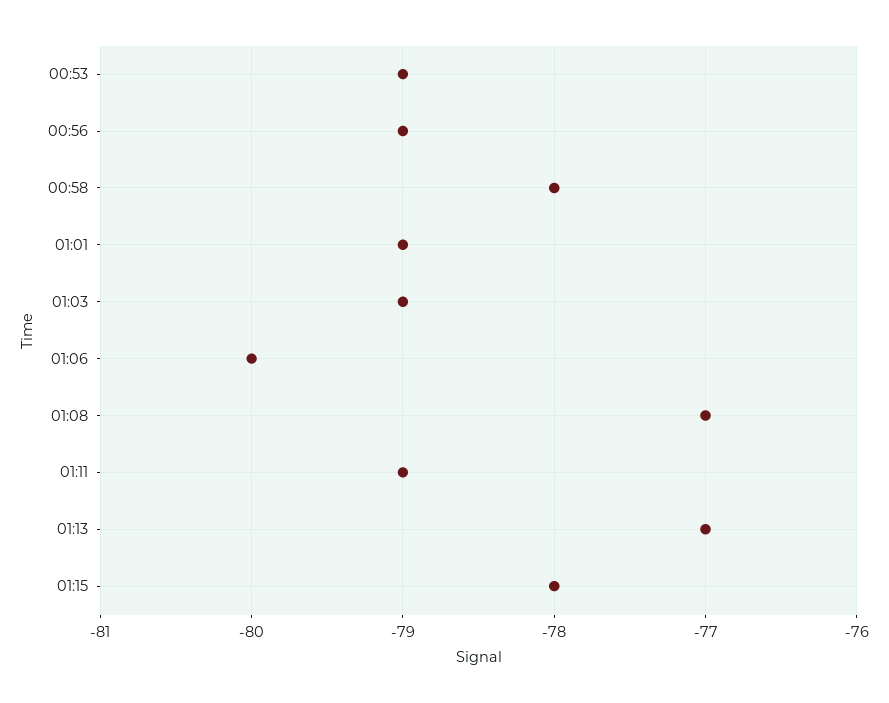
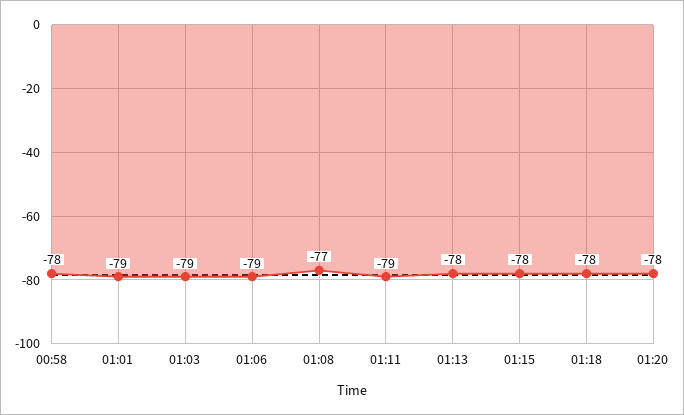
00:53: -79 -> none
00:56: -79 -> none
01:06: -80 -> -79
01:13: -77 -> -78
01:18: none -> -78
01:20: none -> -78

